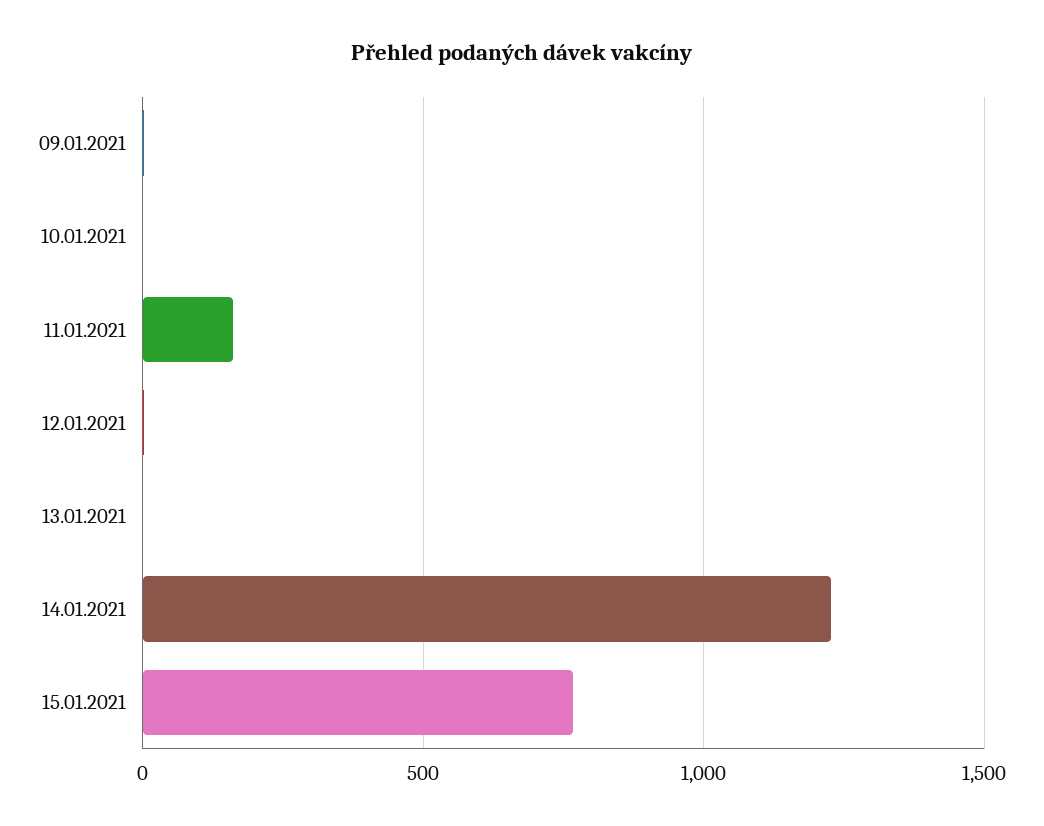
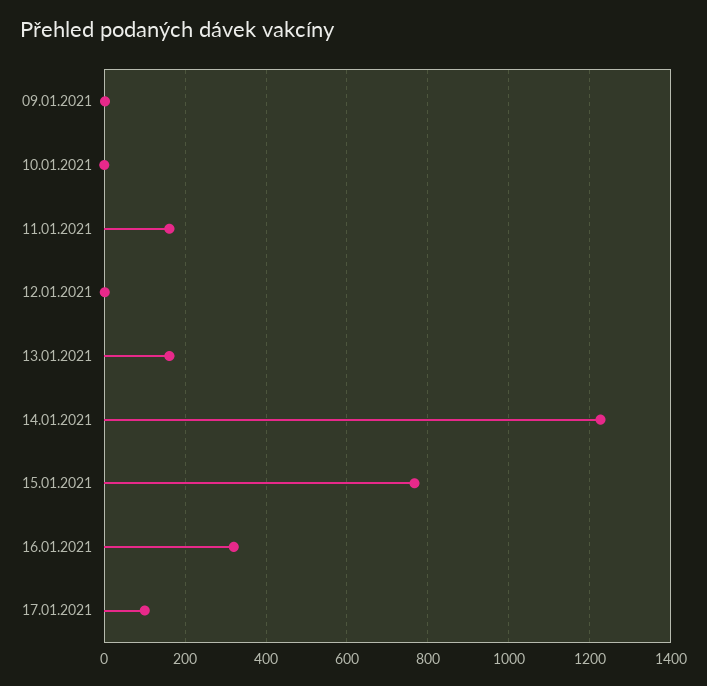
13.01.2021: 0 -> 160
16.01.2021: none -> 320
17.01.2021: none -> 100

